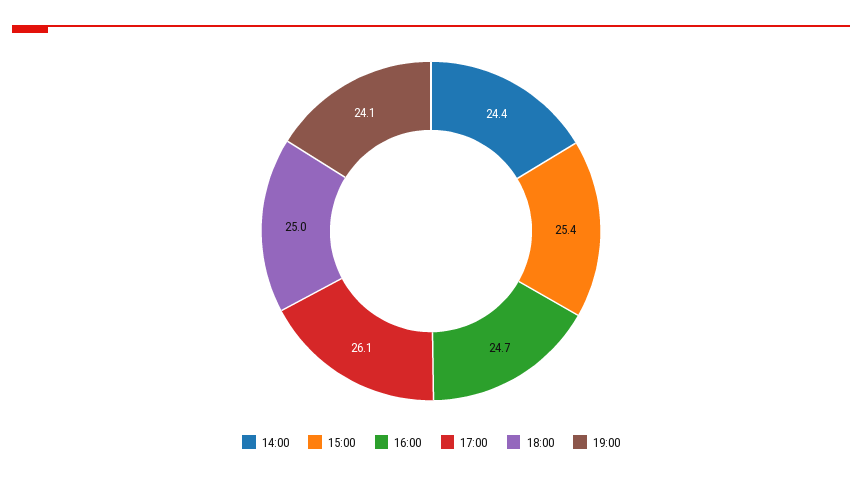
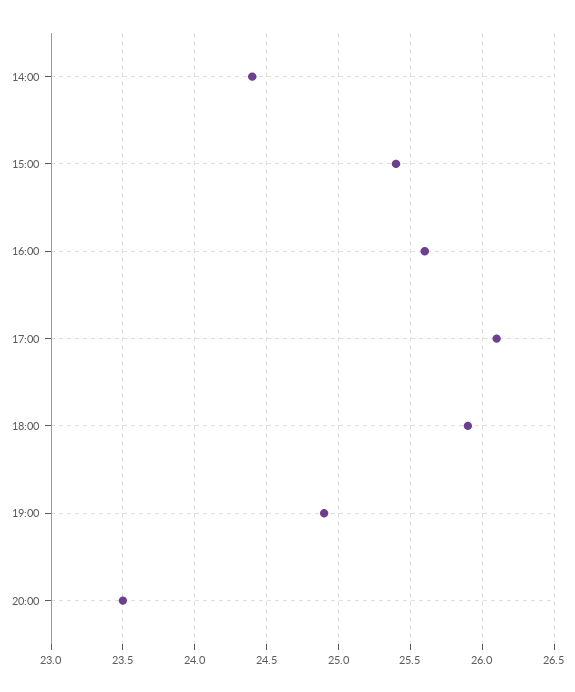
16:00: 24.7 -> 25.6
18:00: 25 -> 25.9
19:00: 24.1 -> 24.9
20:00: none -> 23.5

